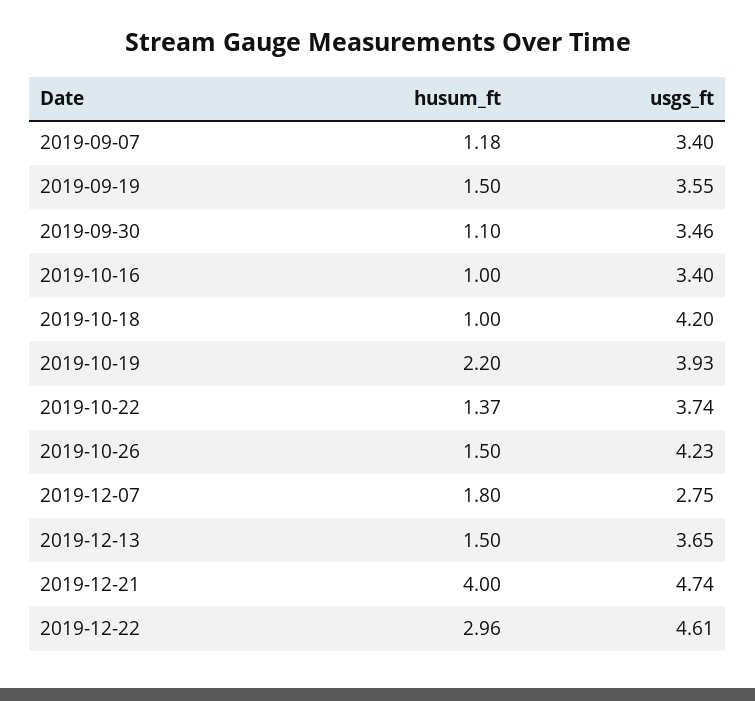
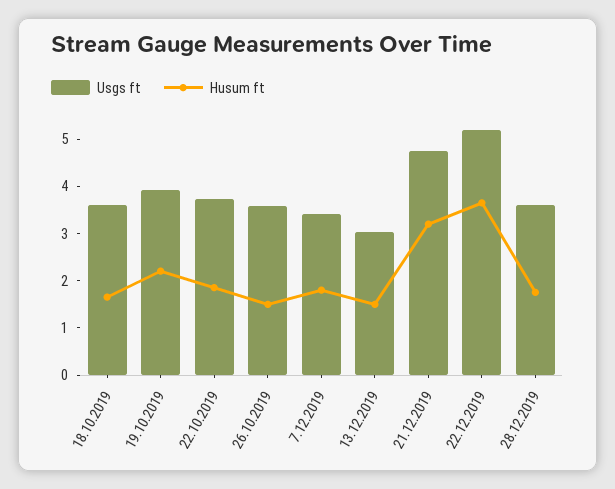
husum_ft, 2019-09-07: 1.18 -> none
usgs_ft, 2019-09-07: 3.4 -> none
husum_ft, 2019-09-19: 1.5 -> none
usgs_ft, 2019-09-19: 3.55 -> none
husum_ft, 2019-09-30: 1.1 -> none
usgs_ft, 2019-09-30: 3.46 -> none
husum_ft, 2019-10-16: 1 -> none
usgs_ft, 2019-10-16: 3.4 -> none
husum_ft, 2019-10-18: 1 -> 1.6
usgs_ft, 2019-10-18: 4.2 -> 3.6
husum_ft, 2019-10-22: 1.37 -> 1.8
usgs_ft, 2019-10-26: 4.23 -> 3.6
usgs_ft, 2019-12-07: 2.75 -> 3.4
usgs_ft, 2019-12-13: 3.65 -> 3
husum_ft, 2019-12-21: 4 -> 3.2
husum_ft, 2019-12-22: 2.96 -> 3.6
usgs_ft, 2019-12-22: 4.61 -> 5.2
usgs_ft, 28.12.2019: none -> 3.6
husum_ft, 28.12.2019: none -> 1.8

